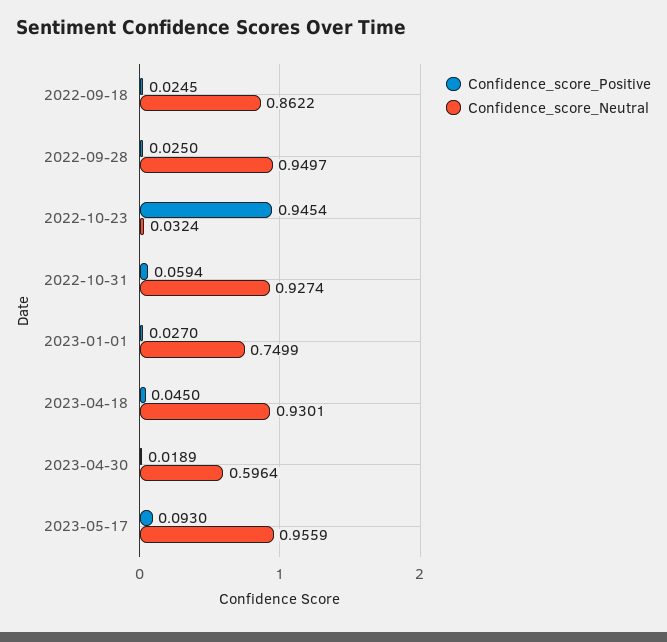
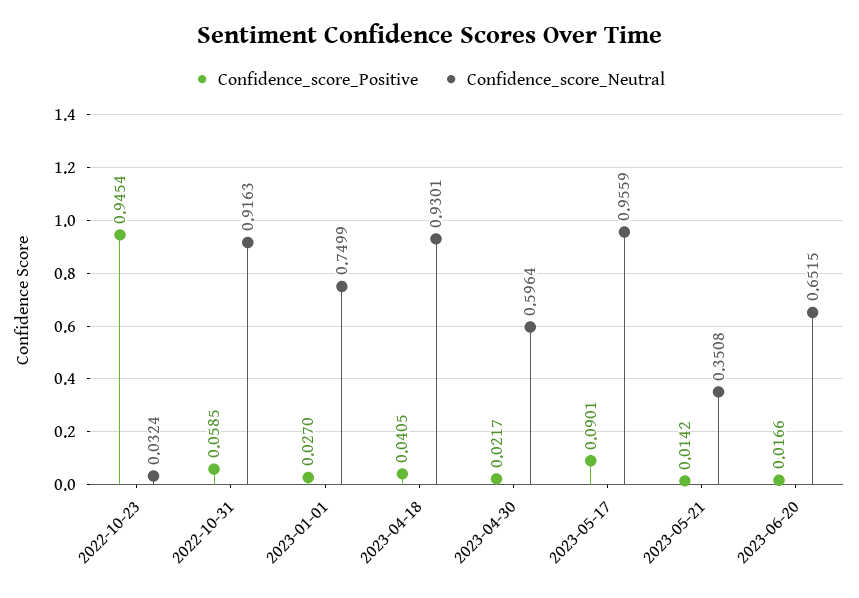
Confidence_score_Positive, 2022-09-18: 0.0245 -> none
Confidence_score_Neutral, 2022-09-18: 0.8622 -> none
Confidence_score_Positive, 2022-09-28: 0.025 -> none
Confidence_score_Neutral, 2022-09-28: 0.9497 -> none
Confidence_score_Positive, 2022-10-31: 0.0594 -> 0.0585
Confidence_score_Neutral, 2022-10-31: 0.9274 -> 0.9163
Confidence_score_Positive, 2023-04-18: 0.045 -> 0.0405
Confidence_score_Positive, 2023-04-30: 0.0189 -> 0.0217
Confidence_score_Positive, 2023-05-17: 0.093 -> 0.0901
Confidence_score_Positive, 2023-05-21: none -> 0.0142
Confidence_score_Neutral, 2023-05-21: none -> 0.3508
Confidence_score_Positive, 2023-06-20: none -> 0.0166
Confidence_score_Neutral, 2023-06-20: none -> 0.6515

